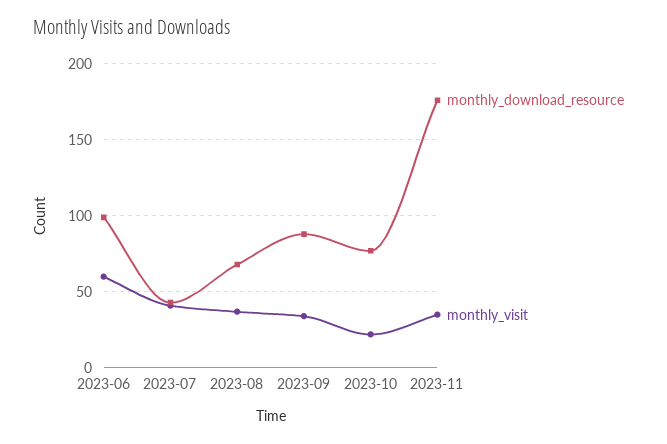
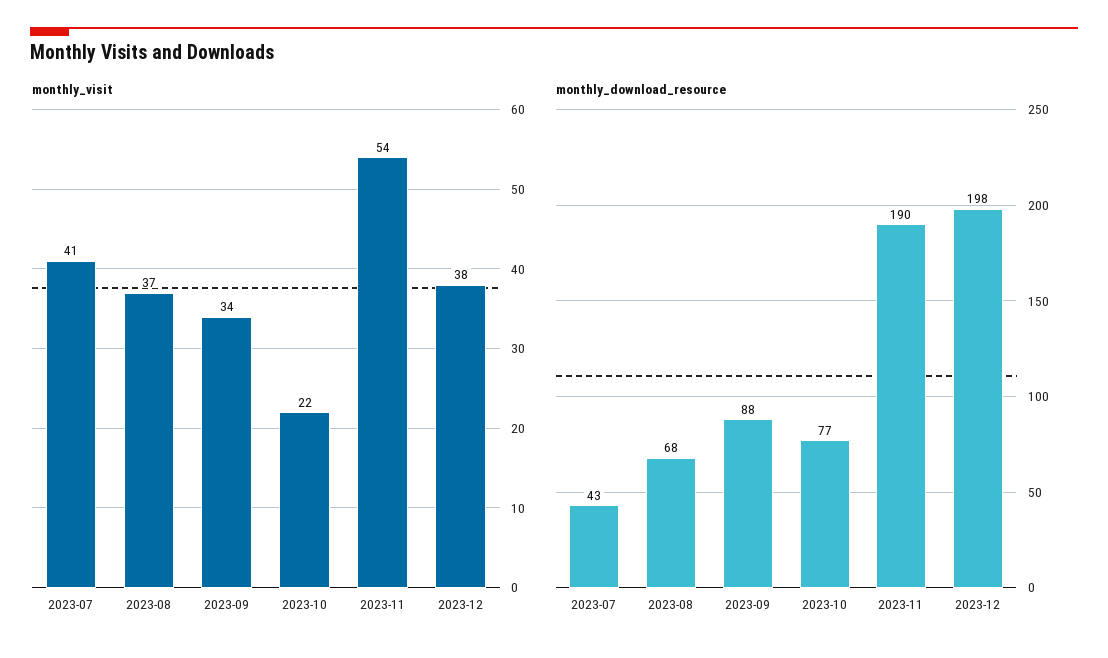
monthly_download_resource, 2023-06: 100 -> none
monthly_visit, 2023-06: 60 -> none
monthly_download_resource, 2023-11: 175 -> 190
monthly_visit, 2023-11: 35 -> 54
monthly_visit, 2023-12: none -> 38
monthly_download_resource, 2023-12: none -> 198

